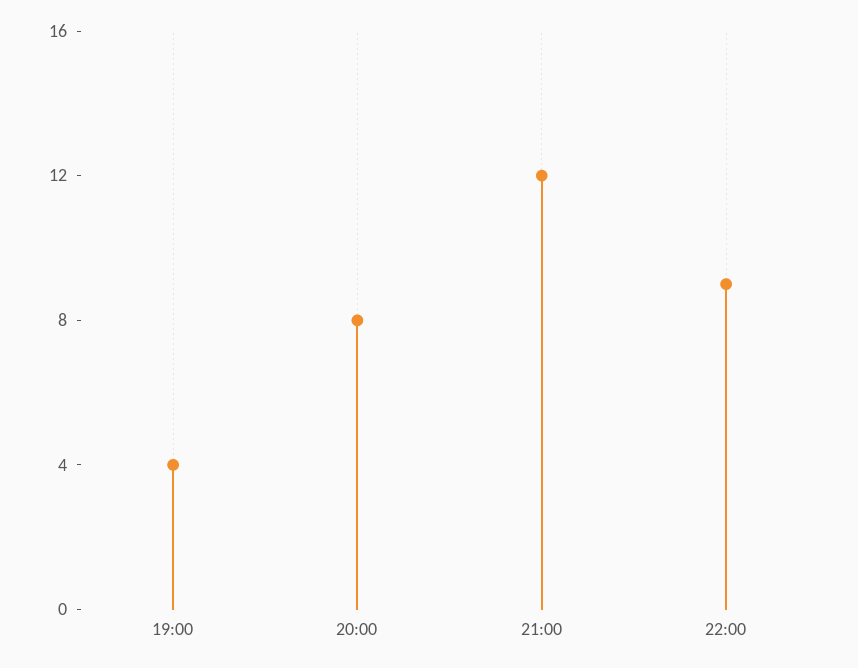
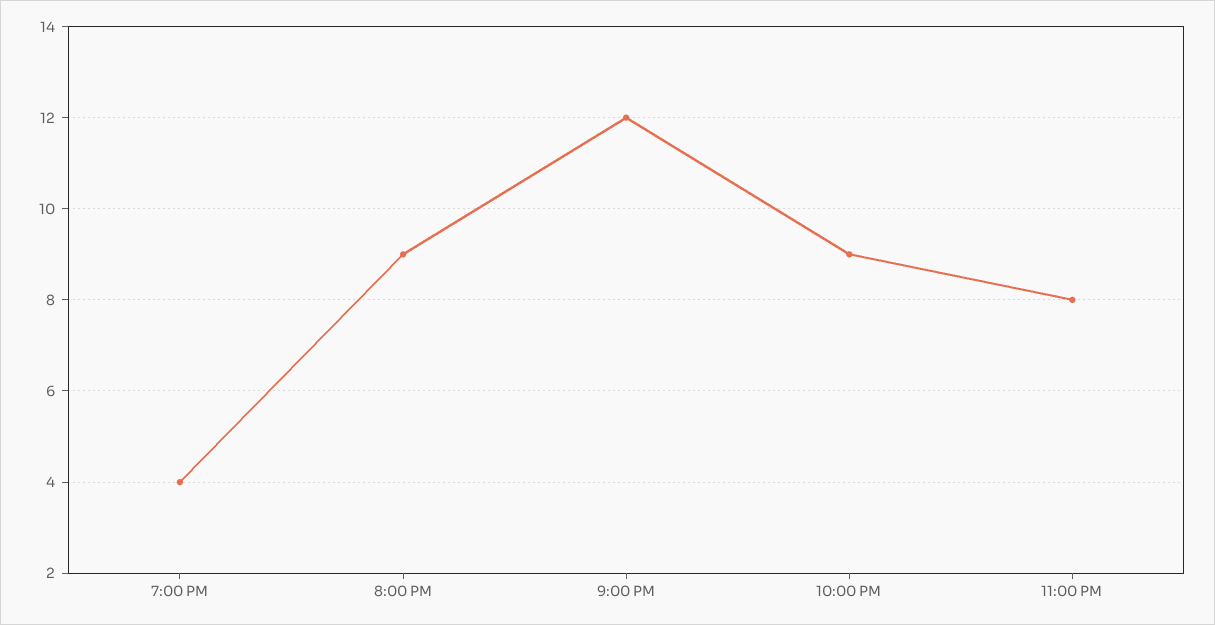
20:00: 8 -> 9
11:00 PM: none -> 8

